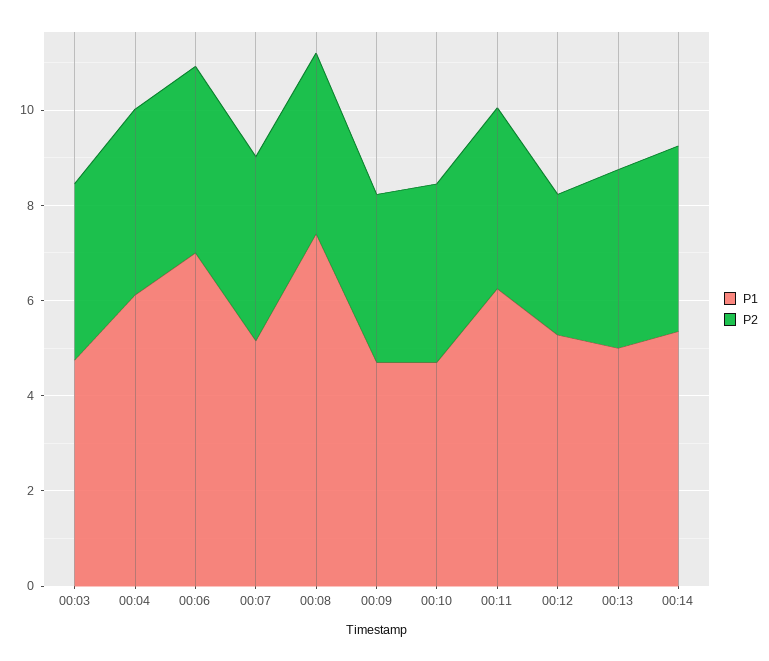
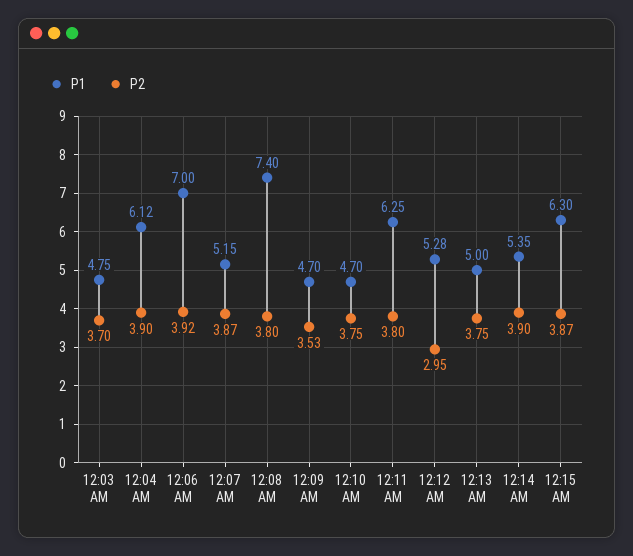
P1, 12:15 AM: none -> 6.3
P2, 12:15 AM: none -> 3.87

